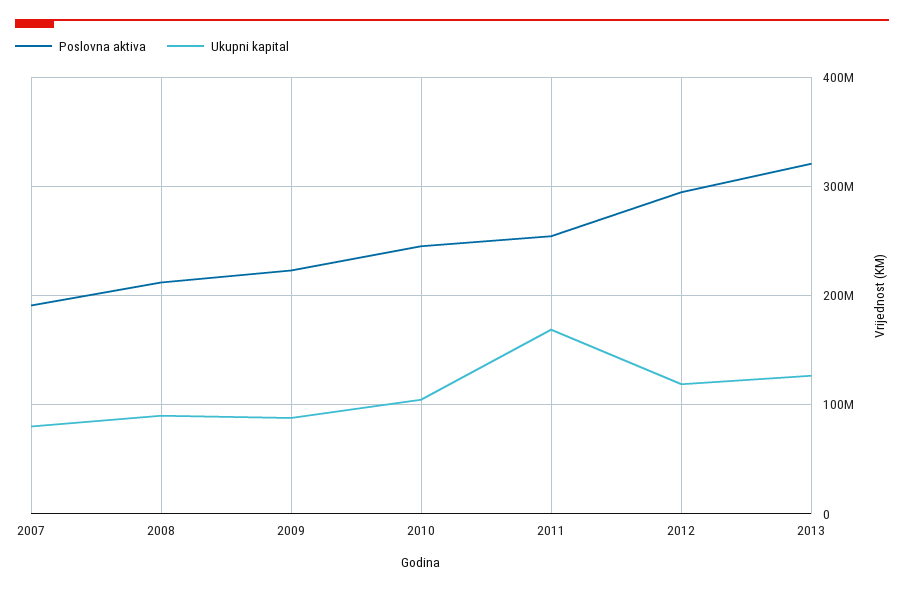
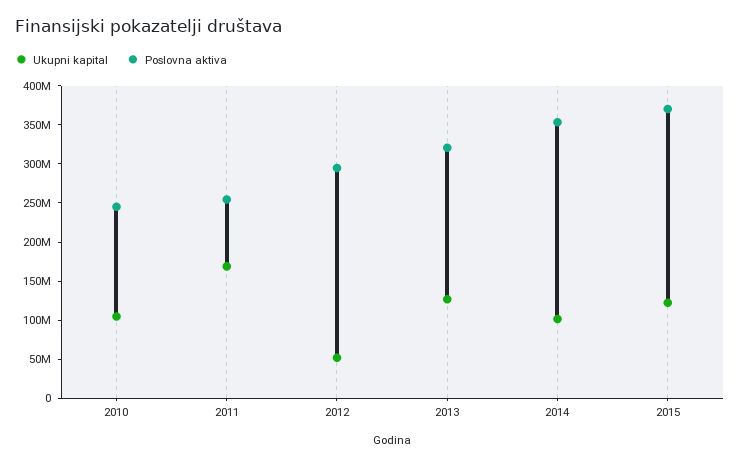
Poslovna aktiva, 2007: 190000000 -> none
Ukupni kapital, 2007: 80000000 -> none
Poslovna aktiva, 2008: 210000000 -> none
Ukupni kapital, 2008: 90000000 -> none
Poslovna aktiva, 2009: 220000000 -> none
Ukupni kapital, 2009: 90000000 -> none
Ukupni kapital, 2012: 120000000 -> 50000000
Ukupni kapital, 2014: none -> 100000000
Poslovna aktiva, 2014: none -> 350000000
Ukupni kapital, 2015: none -> 125000000
Poslovna aktiva, 2015: none -> 375000000

